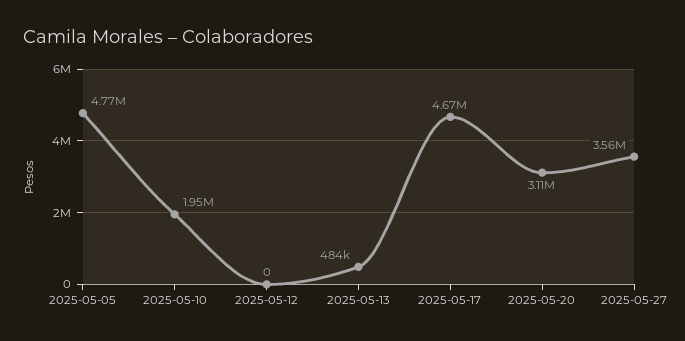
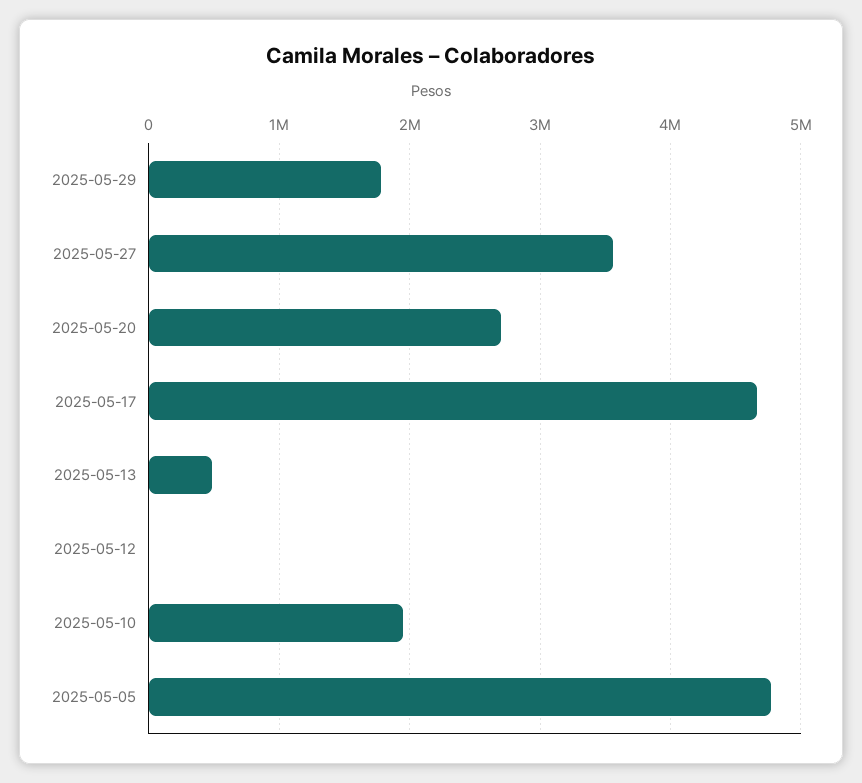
2025-05-20: 3110000 -> 2700000
2025-05-29: none -> 1800000

